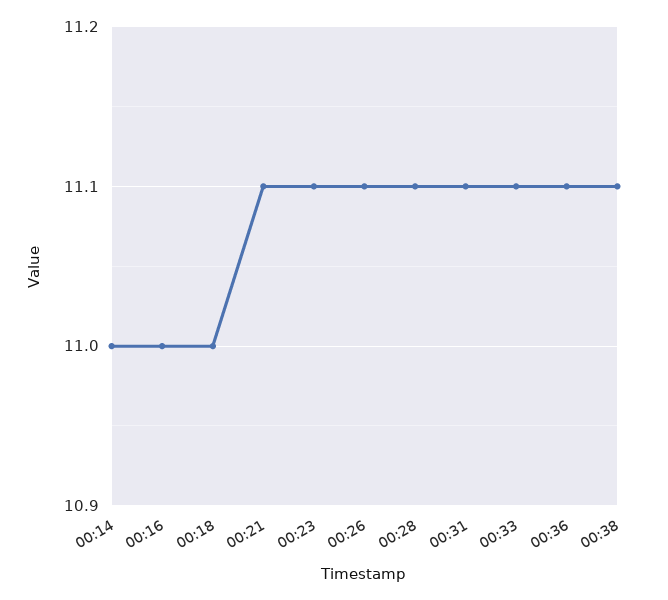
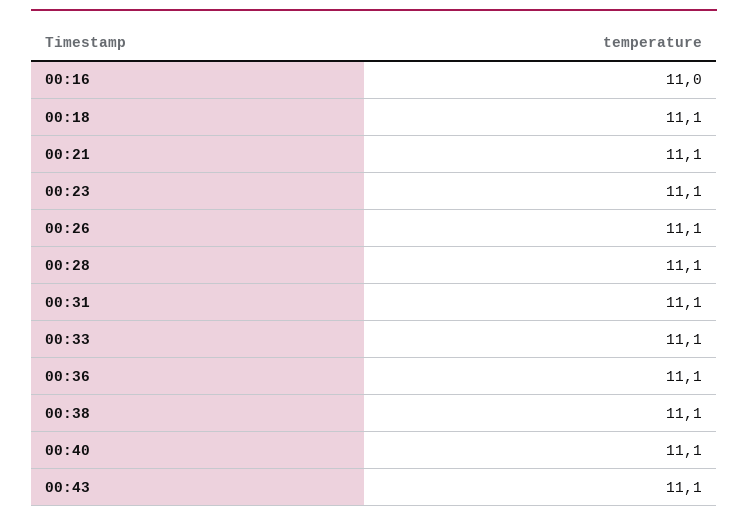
00:14: 11 -> none
00:18: 11 -> 11.1
00:40: none -> 11.1
00:43: none -> 11.1

